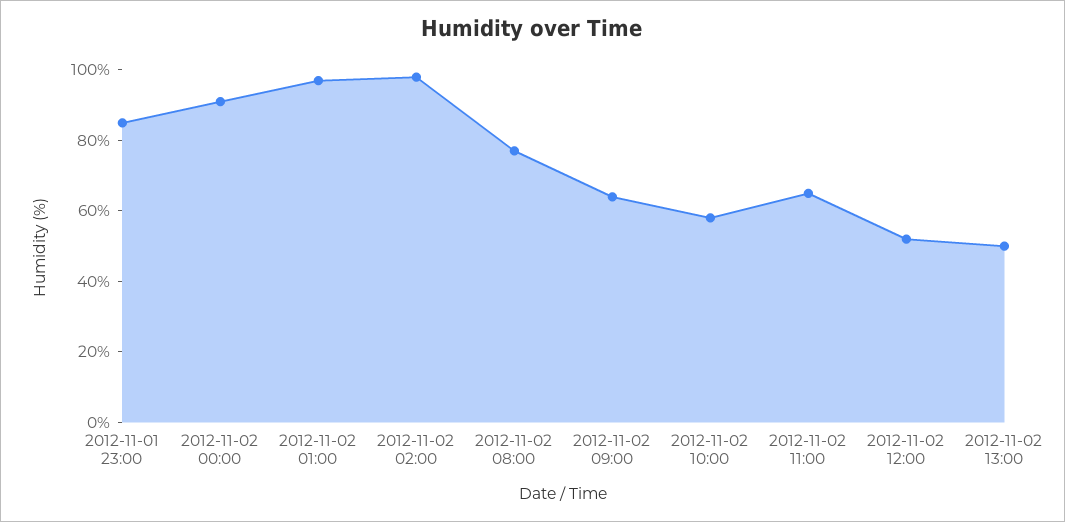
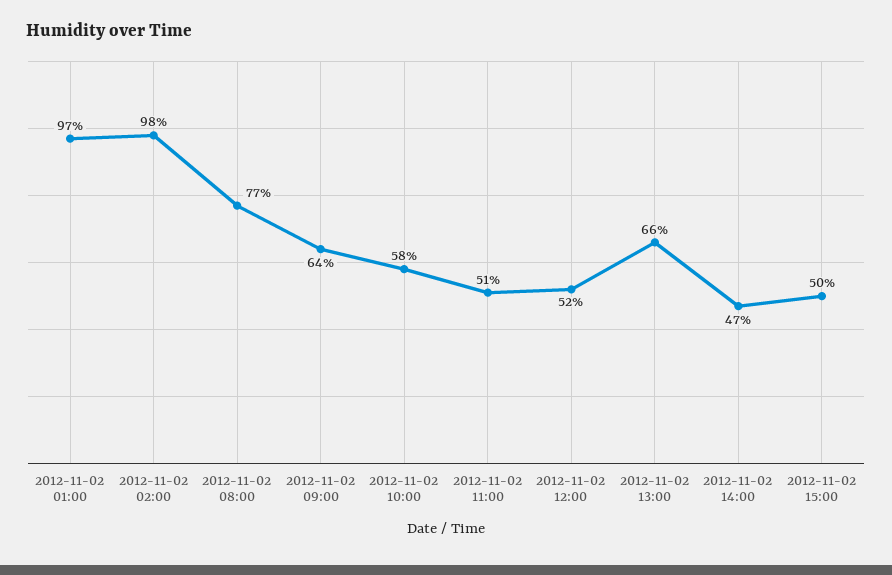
2012-11-01 23:00: 85 -> none
2012-11-02 00:00: 90 -> none
2012-11-02 11:00: 65 -> 51
2012-11-02 13:00: 50 -> 66
2012-11-02 14:00: none -> 47
2012-11-02 15:00: none -> 50

